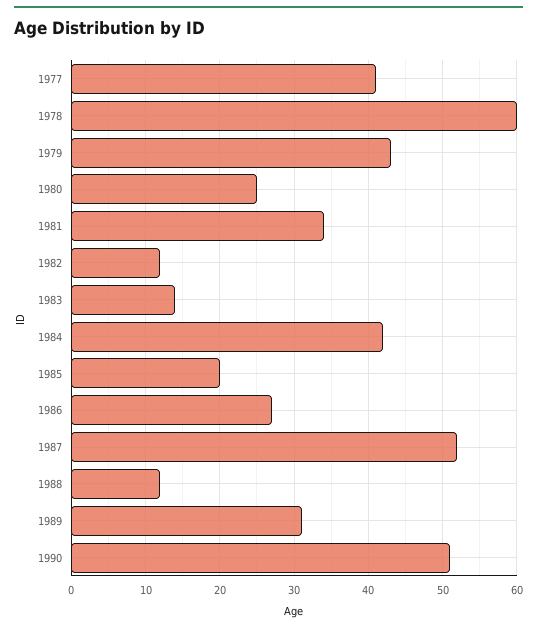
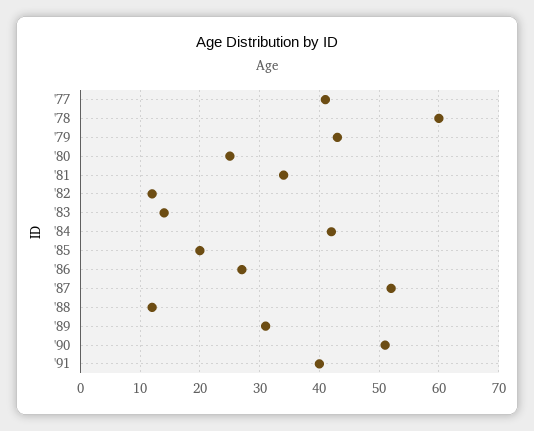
'91: none -> 40

